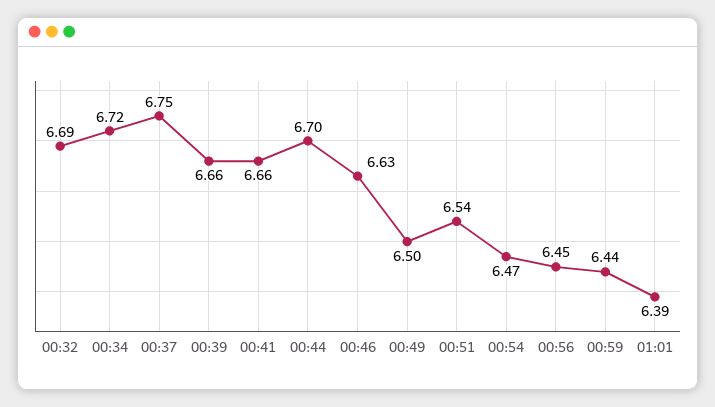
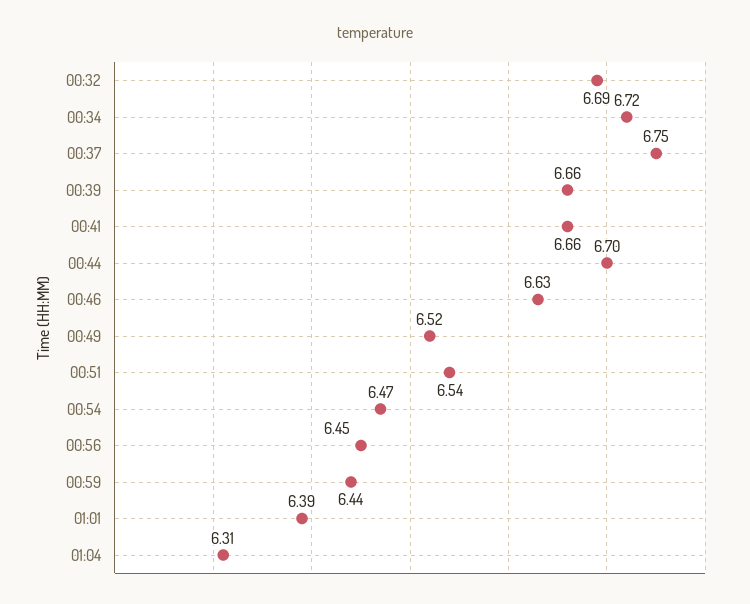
00:49: 6.5 -> 6.52
01:04: none -> 6.31

